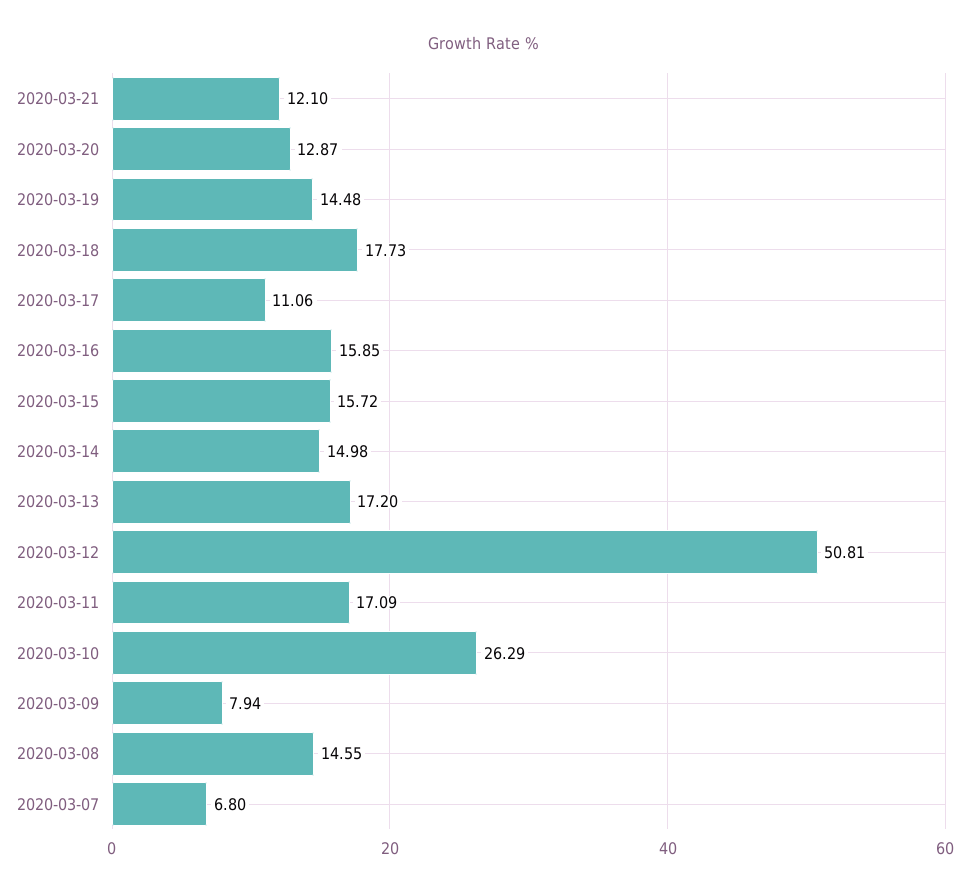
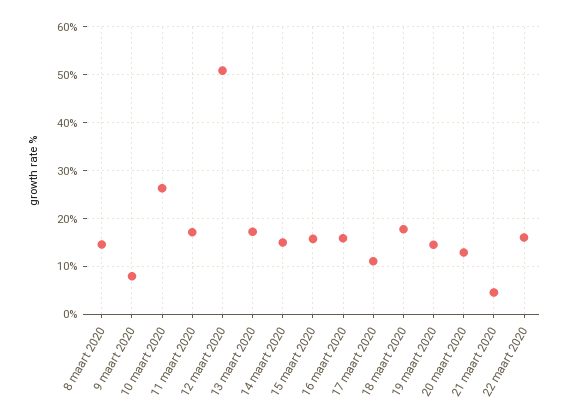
2020-03-21: 12.1 -> 4
2020-03-07: 6.8 -> none
22 maart 2020: none -> 16

